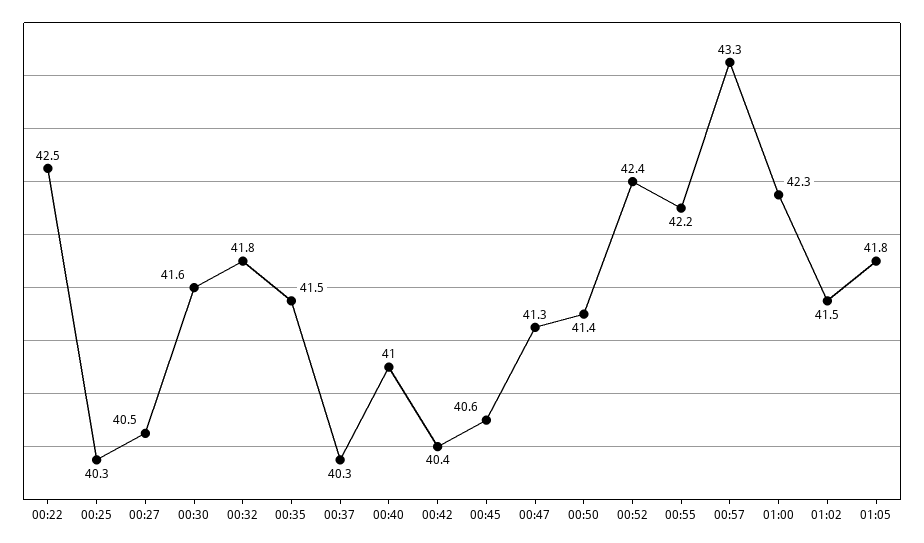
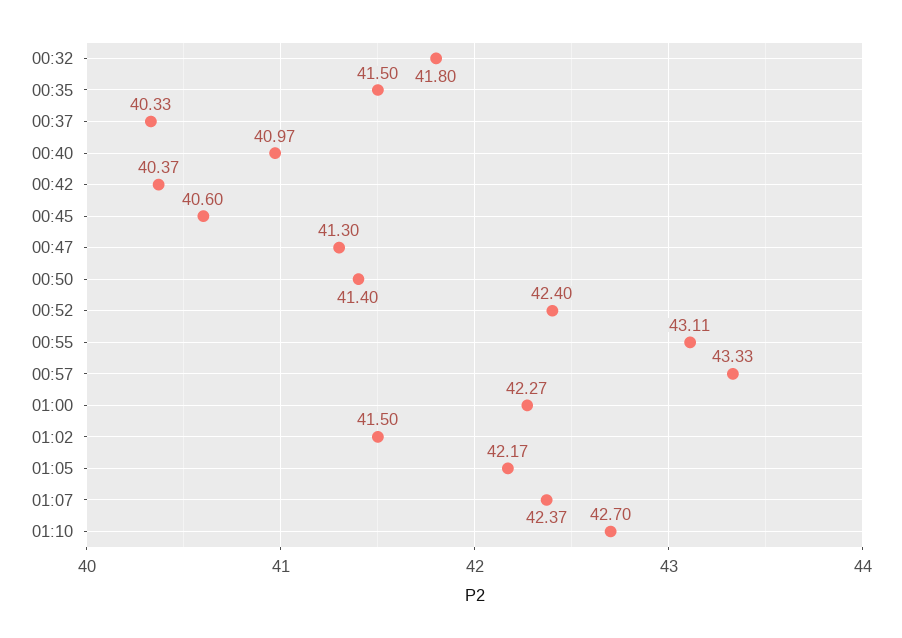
00:22: 42.5 -> none
00:25: 40.3 -> none
00:27: 40.5 -> none
00:30: 41.6 -> none
00:55: 42.2 -> 43.11
01:05: 41.8 -> 42.17
01:07: none -> 42.37
01:10: none -> 42.7

